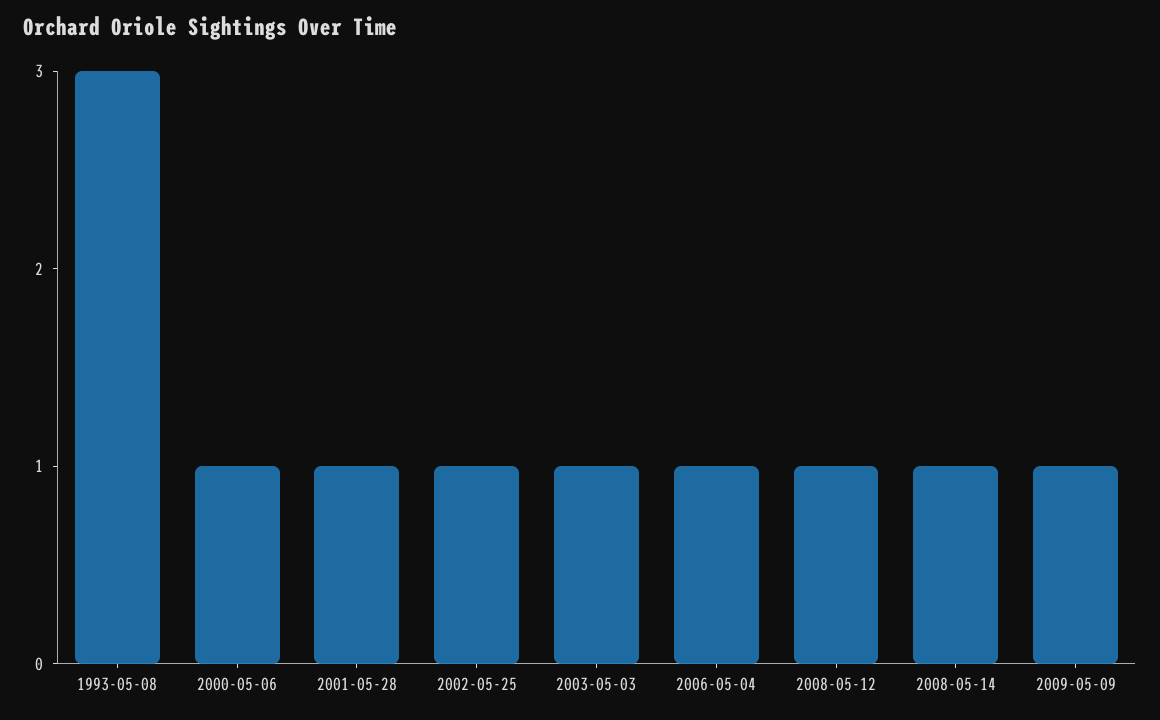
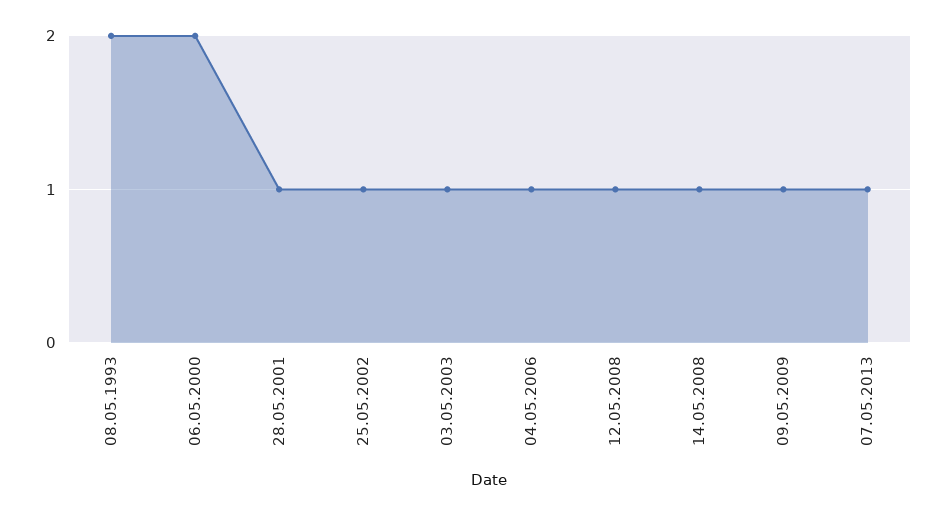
1993-05-08: 3 -> 2
2000-05-06: 1 -> 2
07.05.2013: none -> 1

